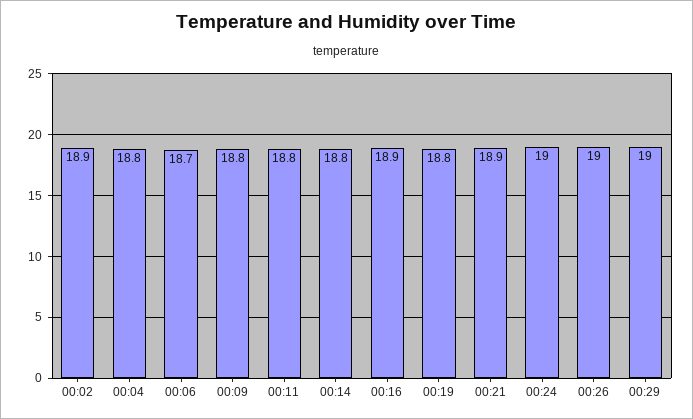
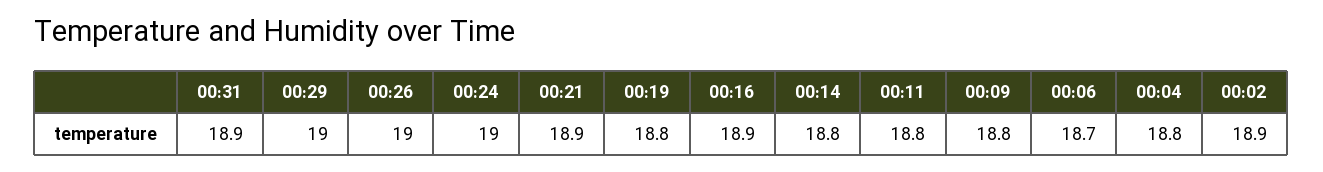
00:31: none -> 18.9

